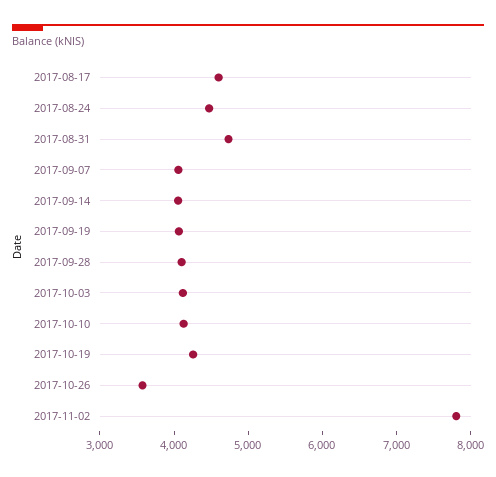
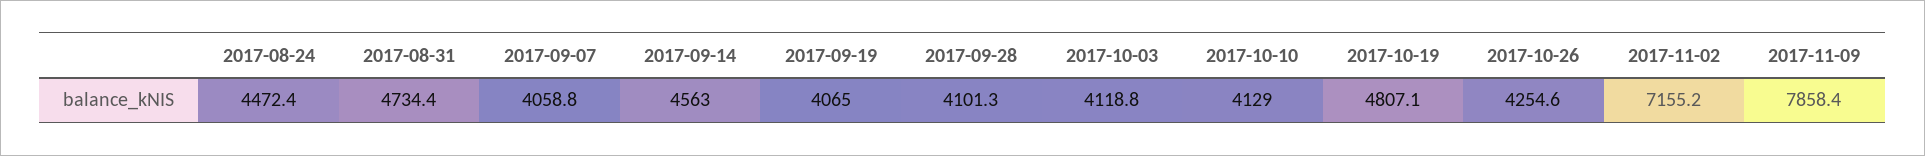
2017-08-17: 4600 -> none
2017-09-14: 4000 -> 4563
2017-10-19: 4200 -> 4807.1
2017-10-26: 3600 -> 4254.6
2017-11-02: 7800 -> 7155.2
2017-11-09: none -> 7858.4

